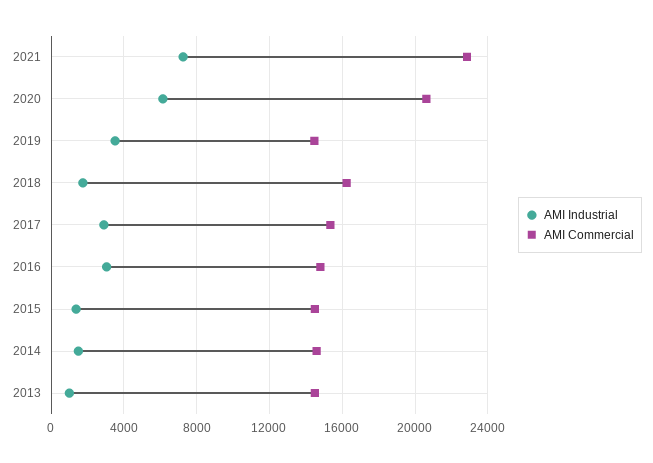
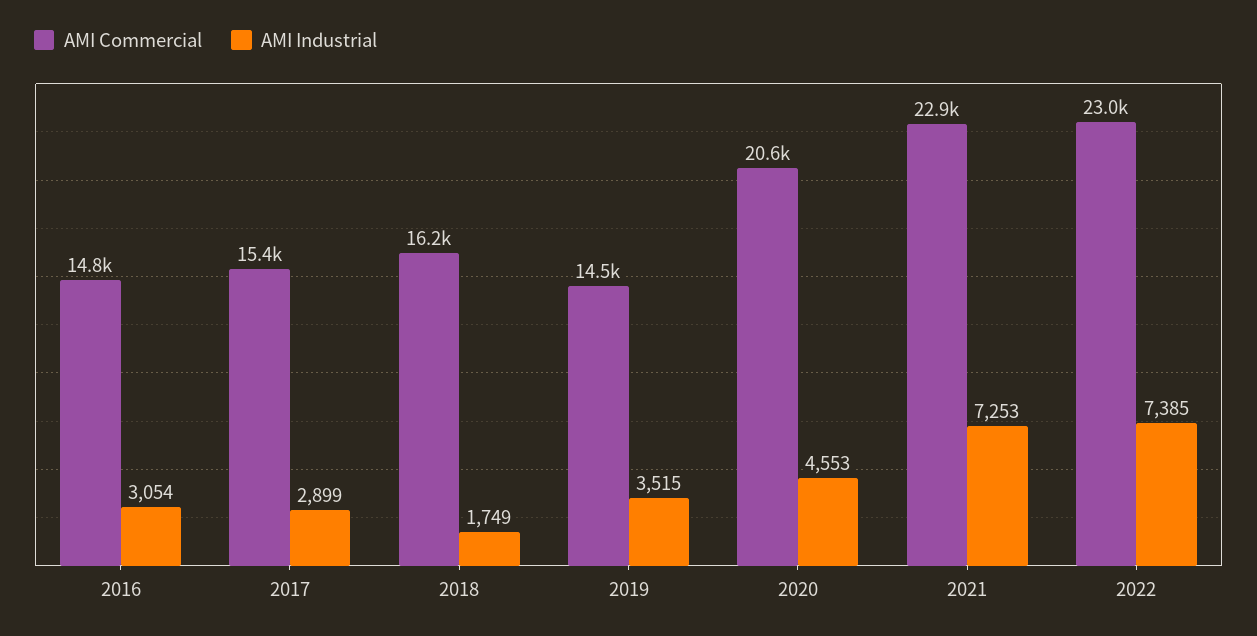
AMI Industrial, 2020: 6000 -> 4553
AMI Industrial, 2015: 1500 -> none
AMI Commercial, 2015: 14500 -> none
AMI Industrial, 2014: 1500 -> none
AMI Commercial, 2014: 14500 -> none
AMI Industrial, 2013: 1000 -> none
AMI Commercial, 2013: 14500 -> none
AMI Commercial, 2022: none -> 23000
AMI Industrial, 2022: none -> 7385

